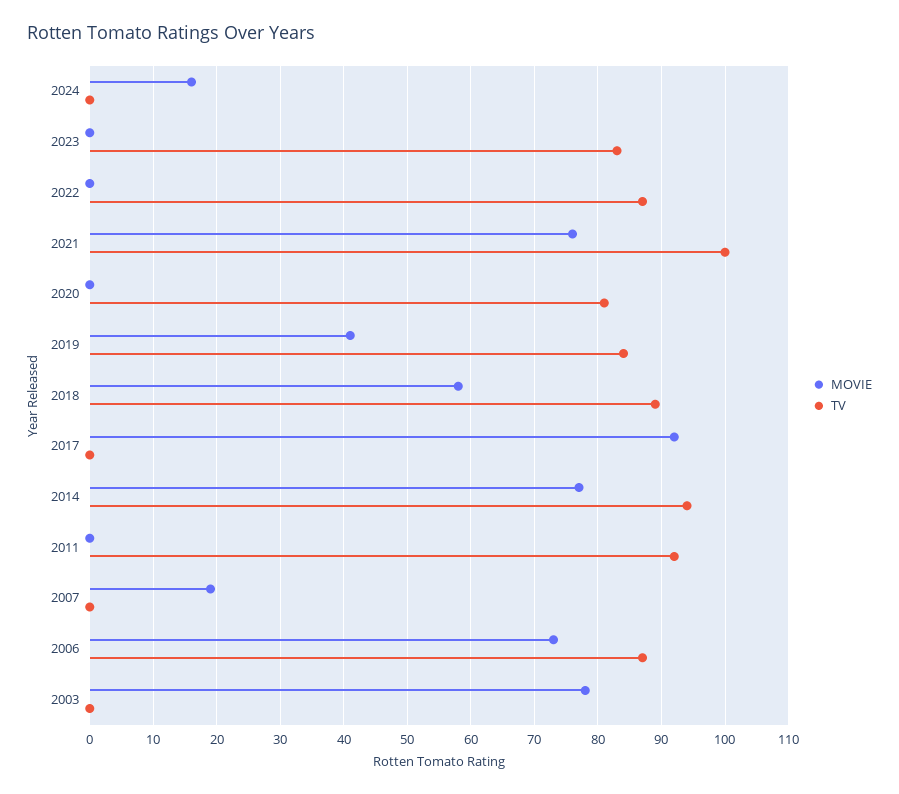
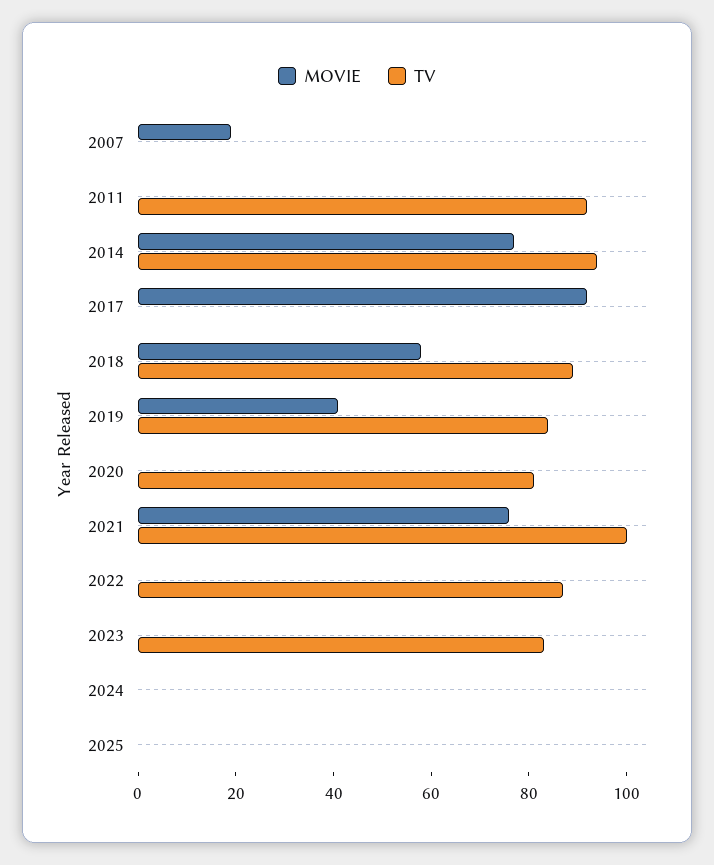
MOVIE, 2024: 16 -> 0
MOVIE, 2006: 73 -> none
TV, 2006: 87 -> none
MOVIE, 2003: 78 -> none
TV, 2003: 0 -> none
MOVIE, 2025: none -> 0
TV, 2025: none -> 0

